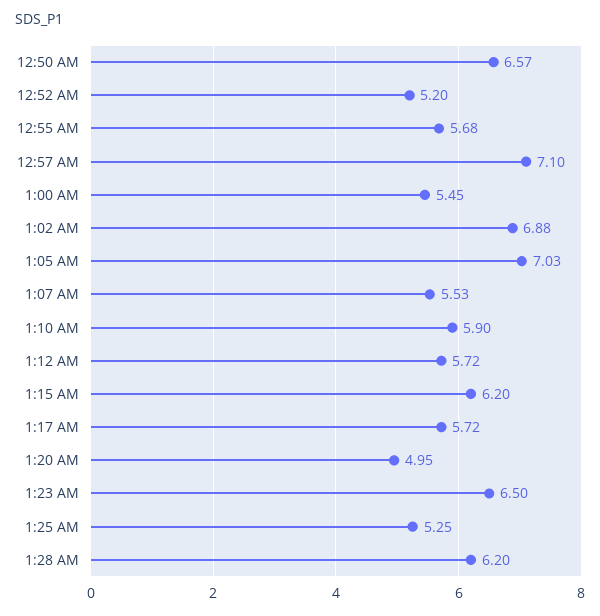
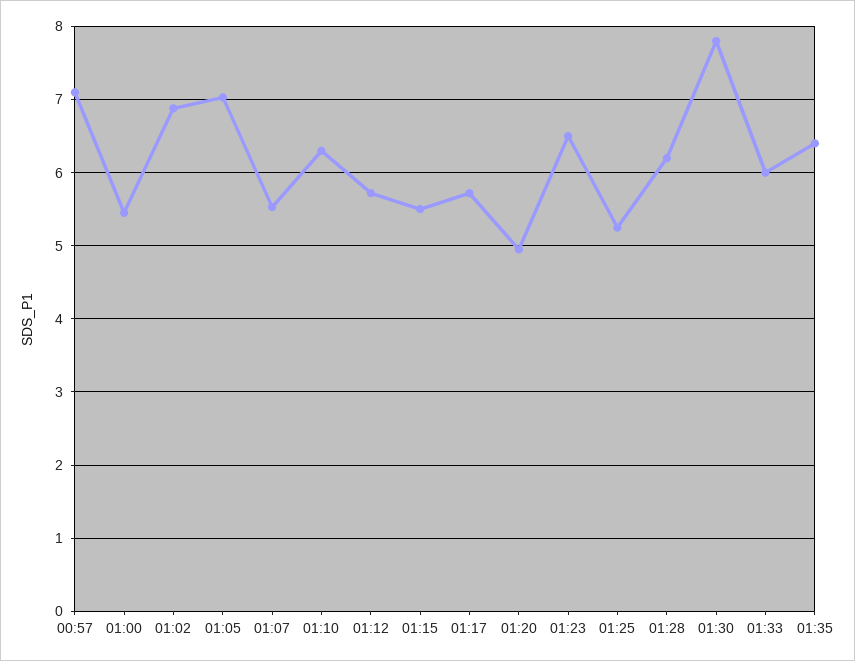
12:50 AM: 6.57 -> none
12:52 AM: 5.2 -> none
12:55 AM: 5.68 -> none
1:10 AM: 5.9 -> 6.3
1:15 AM: 6.2 -> 5.5
01:30: none -> 7.8
01:33: none -> 6
01:35: none -> 6.4

